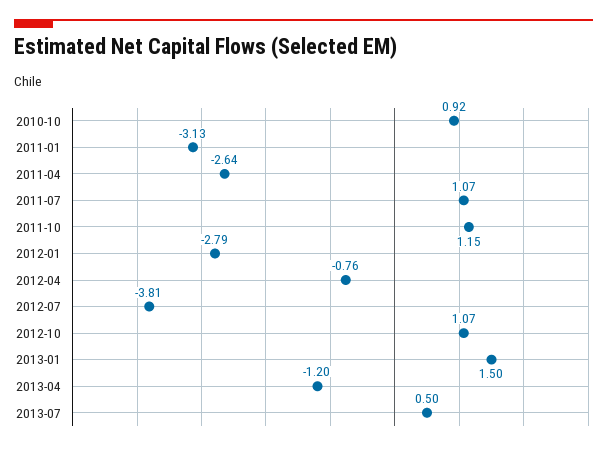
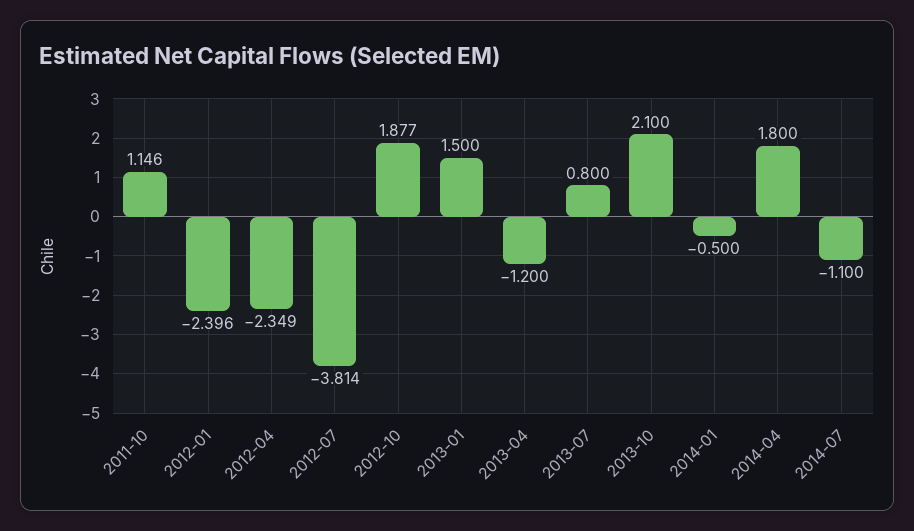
2010-10: 0.92 -> none
2011-01: -3.13 -> none
2011-04: -2.64 -> none
2011-07: 1.07 -> none
2012-01: -2.79 -> -2.396
2012-04: -0.76 -> -2.349
2012-10: 1.07 -> 1.877
2013-07: 0.5 -> 0.8
2013-10: none -> 2.1
2014-01: none -> -0.5
2014-04: none -> 1.8
2014-07: none -> -1.1

